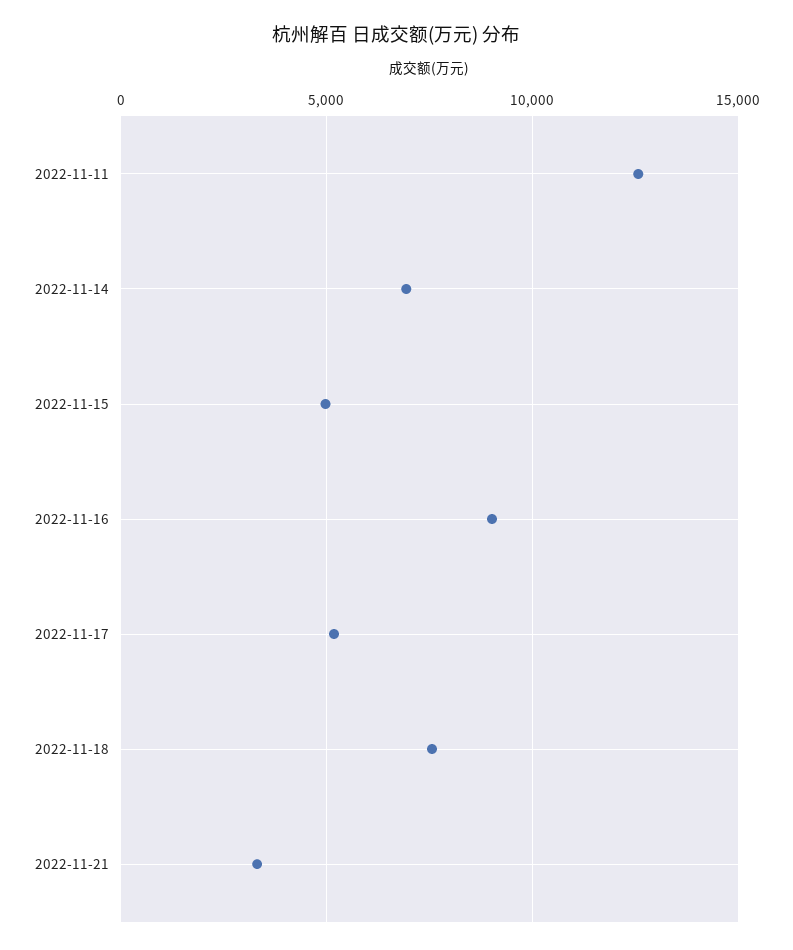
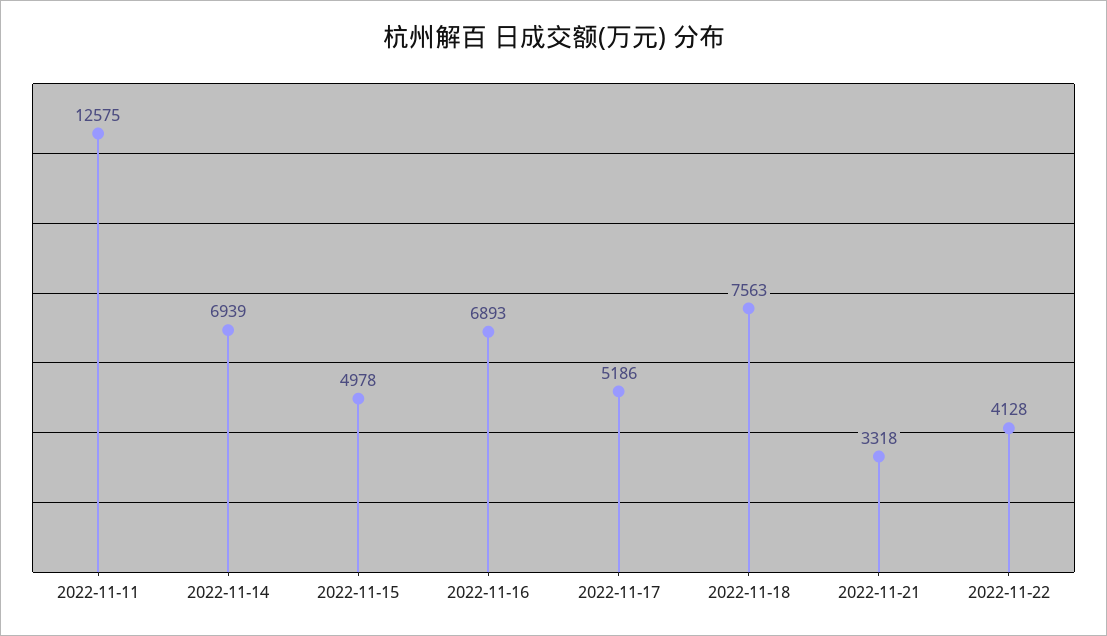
2022-11-16: 9000 -> 6893
2022-11-22: none -> 4128

